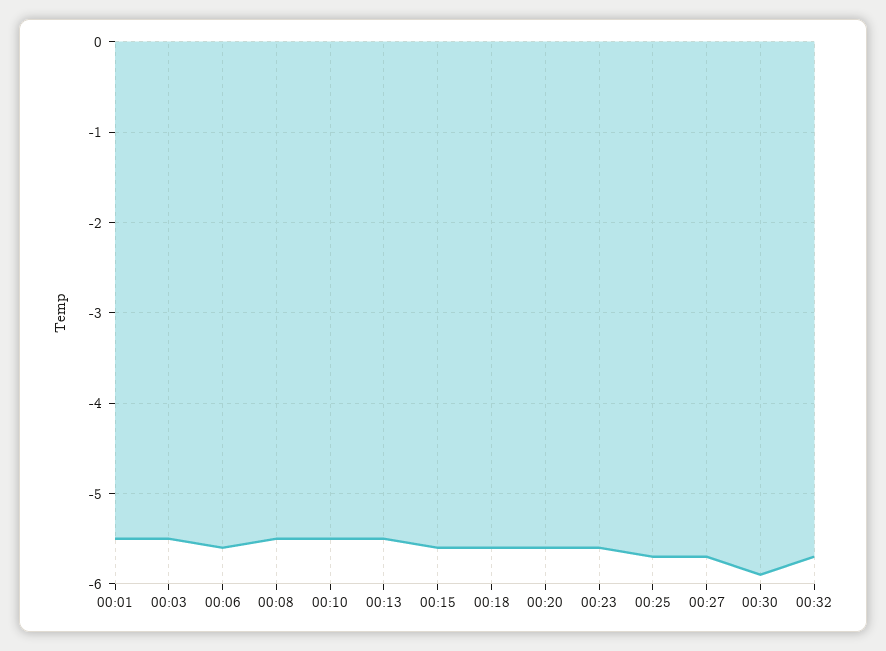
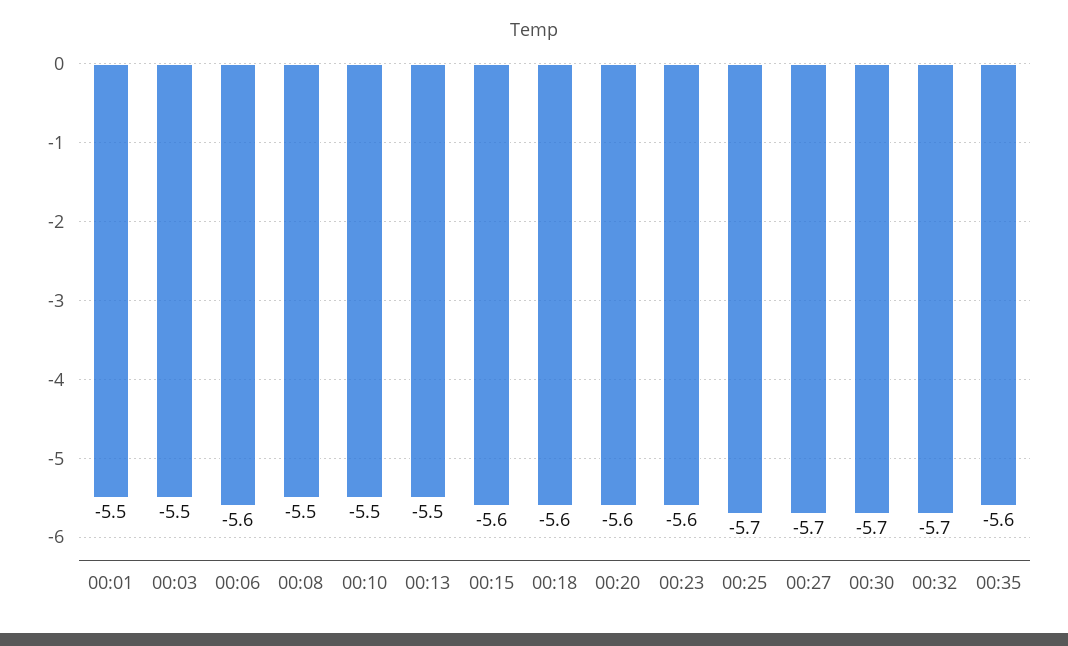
00:30: -5.9 -> -5.7
00:35: none -> -5.6

